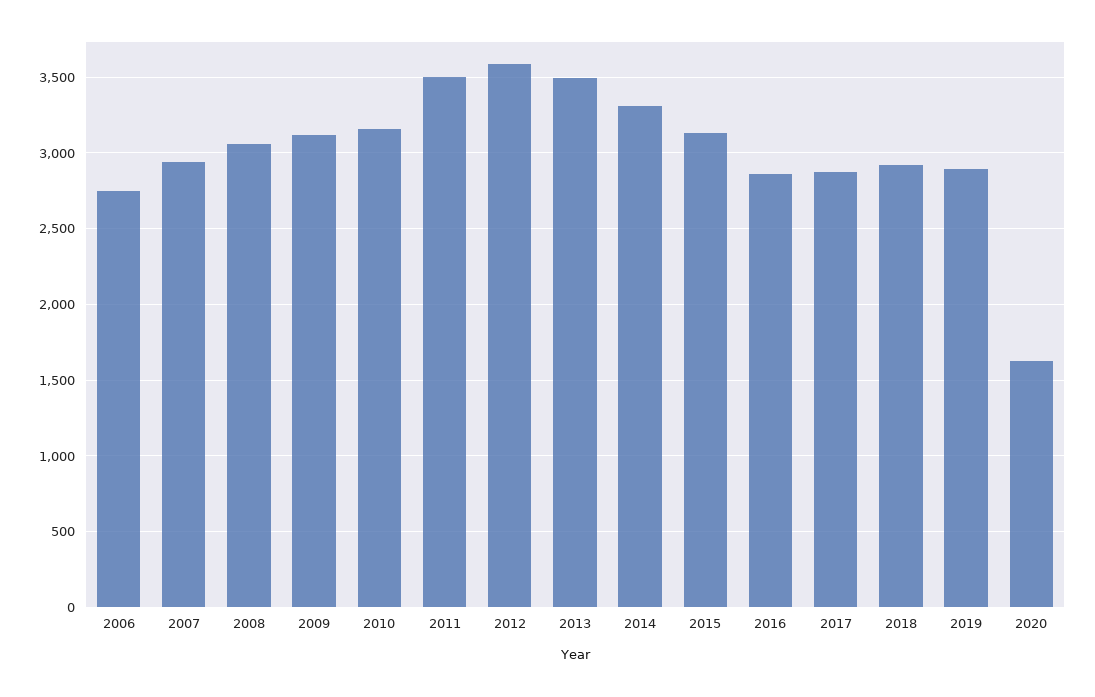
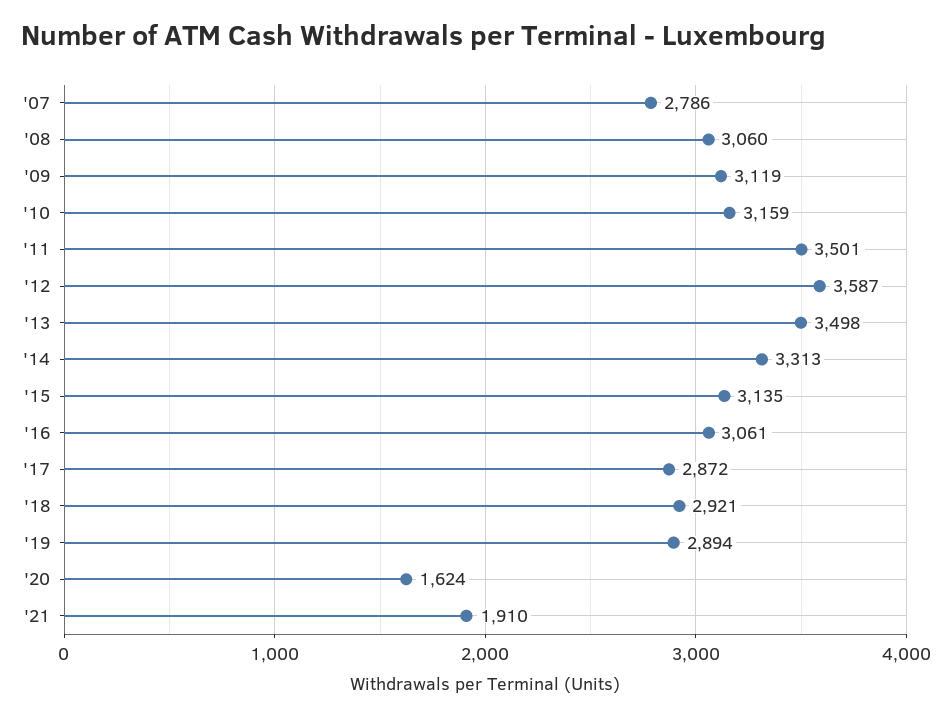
2006: 2750 -> none
2007: 2950 -> 2786
2016: 2850 -> 3061
'21: none -> 1910

